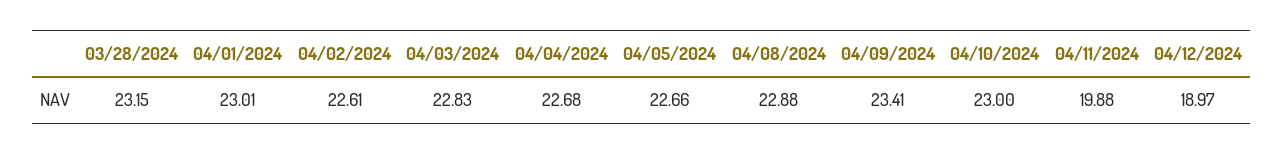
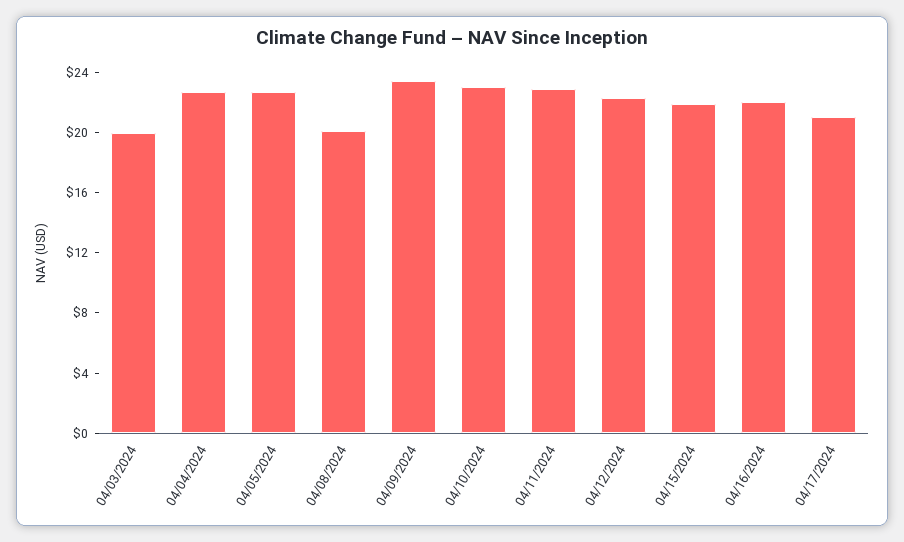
03/28/2024: 23.15 -> none
04/01/2024: 23.01 -> none
04/02/2024: 22.61 -> none
04/03/2024: 22.83 -> 20
04/08/2024: 22.88 -> 20
04/11/2024: 19.88 -> 23
04/12/2024: 18.97 -> 22
04/15/2024: none -> 22
04/16/2024: none -> 22
04/17/2024: none -> 21

